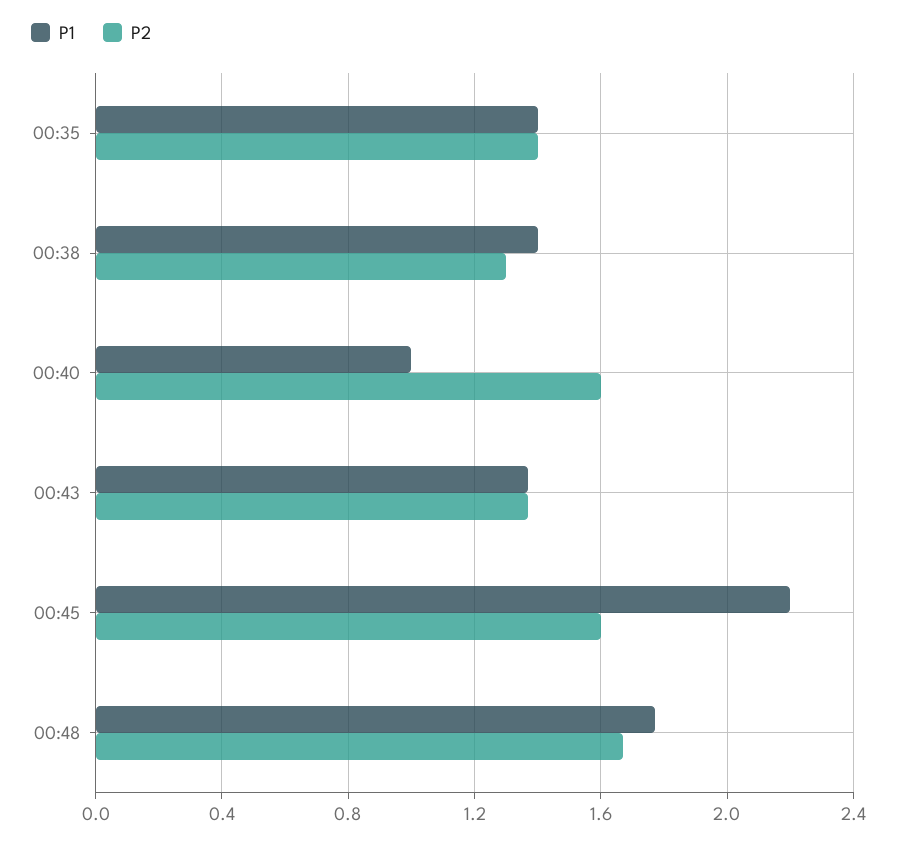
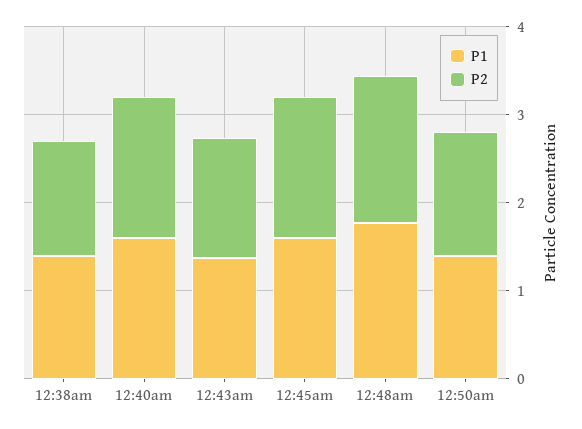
P1, 00:35: 1.4 -> none
P2, 00:35: 1.4 -> none
P1, 00:40: 1 -> 1.6
P1, 00:45: 2.2 -> 1.6
P1, 12:50am: none -> 1.4
P2, 12:50am: none -> 1.4

